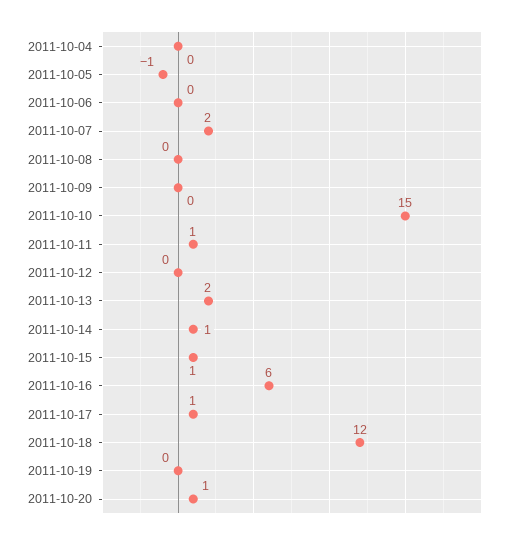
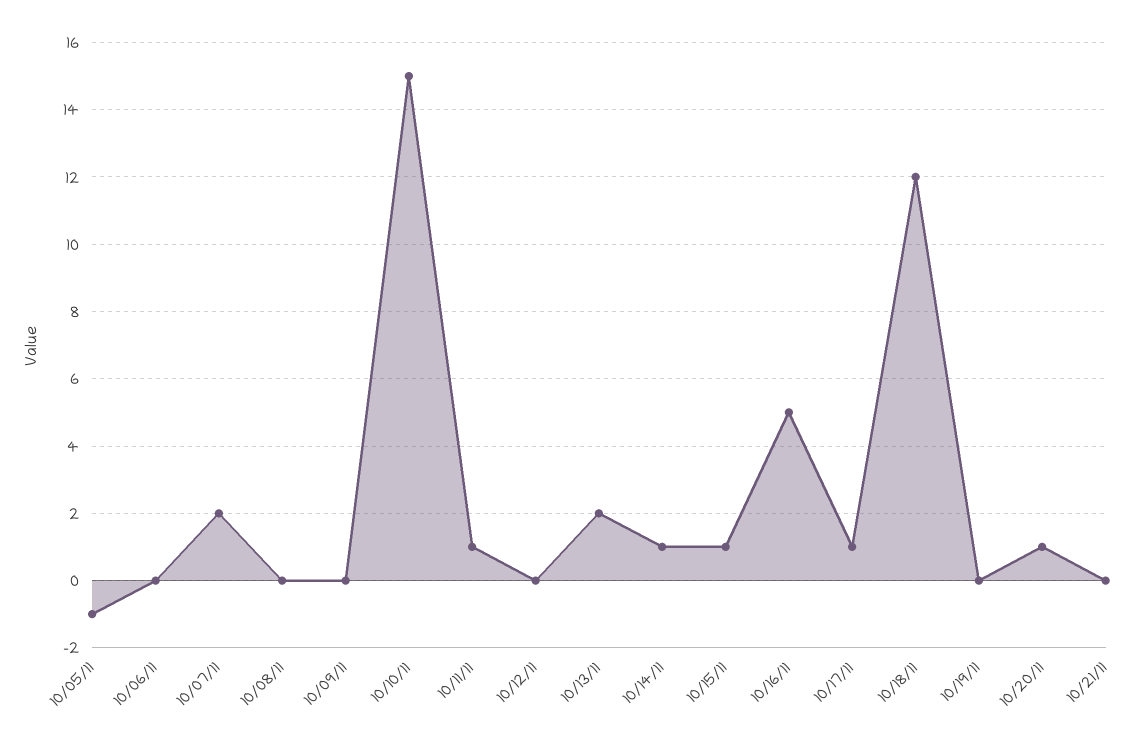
2011-10-04: 0 -> none
2011-10-16: 6 -> 5
10/21/11: none -> 0

